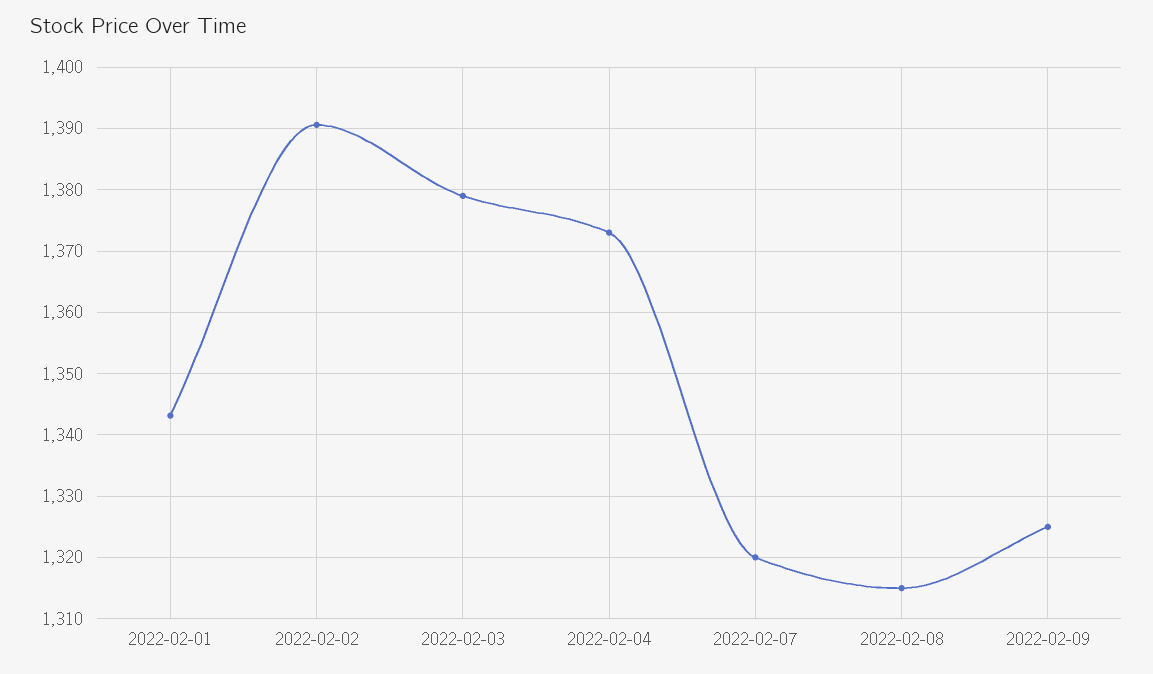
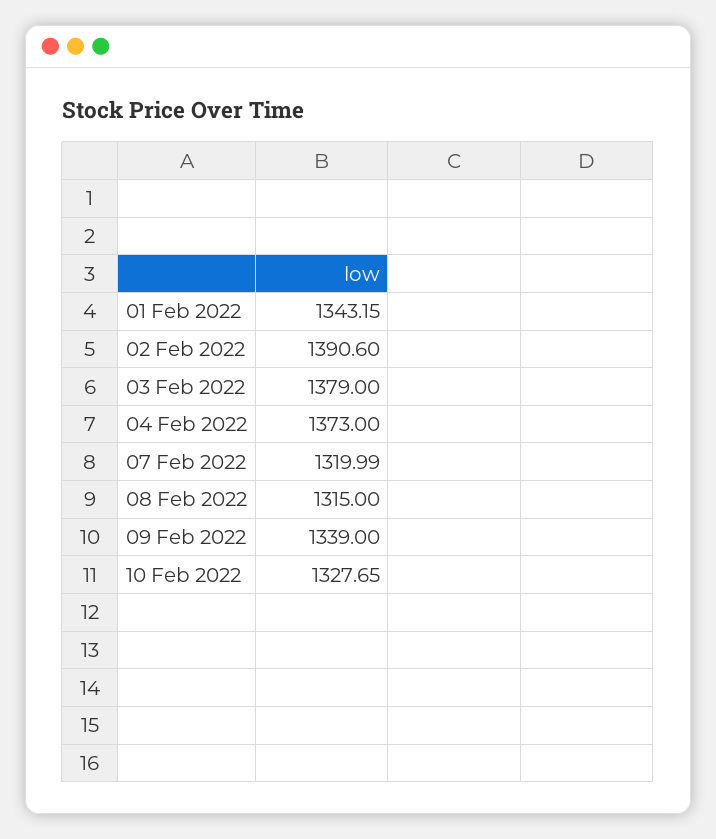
2022-02-09: 1325 -> 1339
10 Feb 2022: none -> 1327.65

